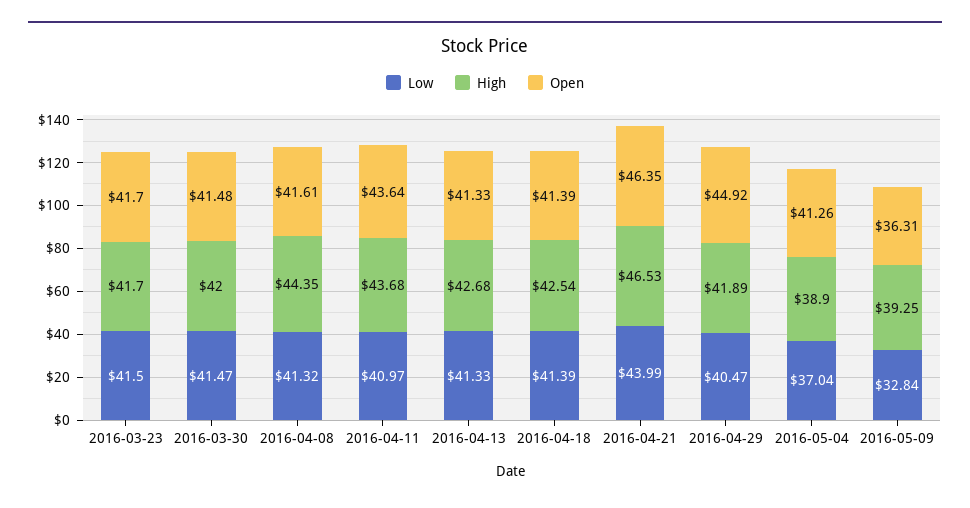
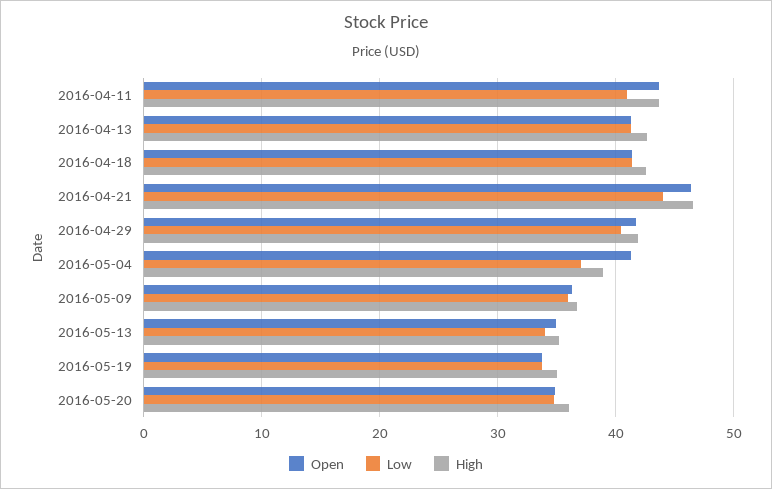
Low, 2016-03-23: 41.5 -> none
High, 2016-03-23: 41.7 -> none
Open, 2016-03-23: 41.7 -> none
Low, 2016-03-30: 41.47 -> none
High, 2016-03-30: 42 -> none
Open, 2016-03-30: 41.48 -> none
Low, 2016-04-08: 41.32 -> none
High, 2016-04-08: 44.35 -> none
Open, 2016-04-08: 41.61 -> none
Open, 2016-04-29: 44.92 -> 42
Low, 2016-05-09: 32.84 -> 36
High, 2016-05-09: 39.25 -> 37
Open, 2016-05-13: none -> 35
Low, 2016-05-13: none -> 34
High, 2016-05-13: none -> 35
Open, 2016-05-19: none -> 34
Low, 2016-05-19: none -> 34
High, 2016-05-19: none -> 35
Open, 2016-05-20: none -> 35
Low, 2016-05-20: none -> 35
High, 2016-05-20: none -> 36

